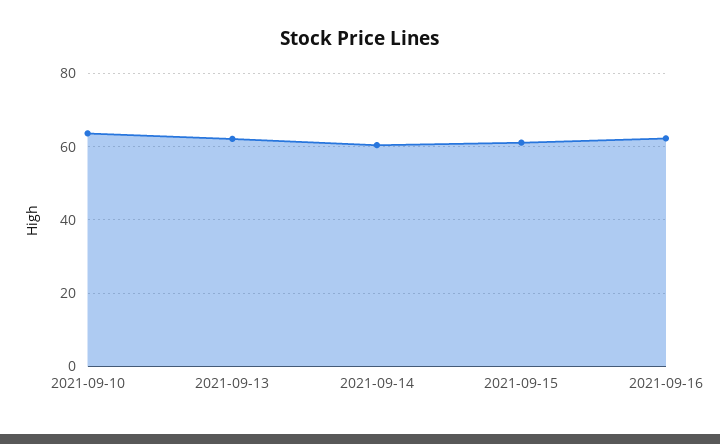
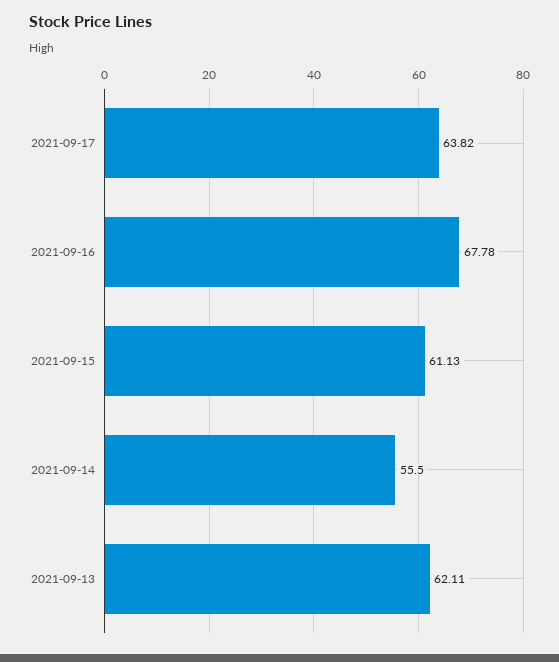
2021-09-10: 64 -> none
2021-09-14: 60 -> 55.5
2021-09-16: 62 -> 67.78
2021-09-17: none -> 63.82

